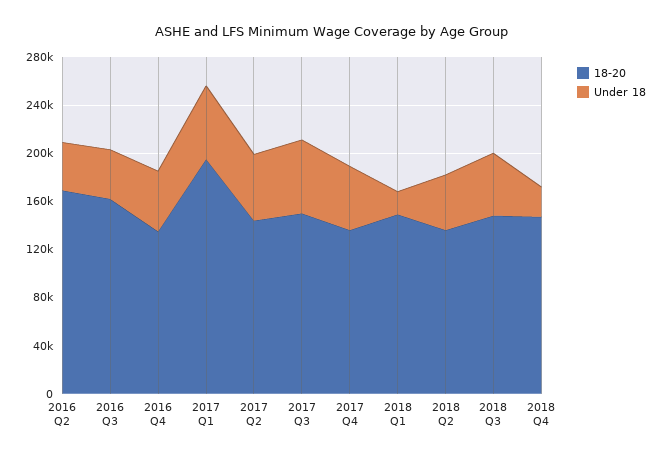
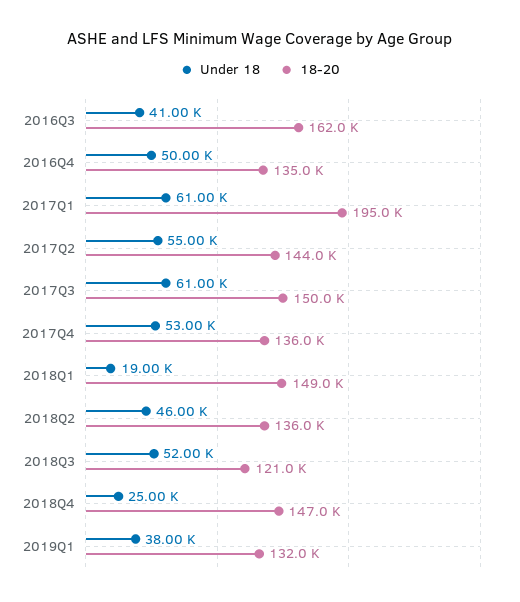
18-20, 2016 Q2: 170000 -> none
Under 18, 2016 Q2: 40000 -> none
18-20, 2018 Q3: 150000 -> 121000
Under 18, 2019Q1: none -> 38000
18-20, 2019Q1: none -> 132000

